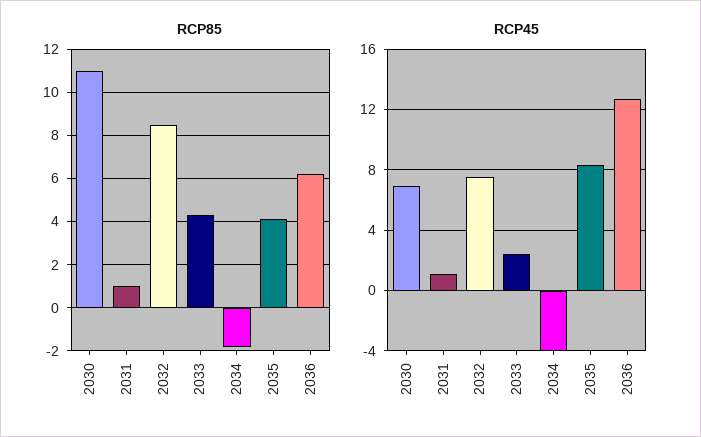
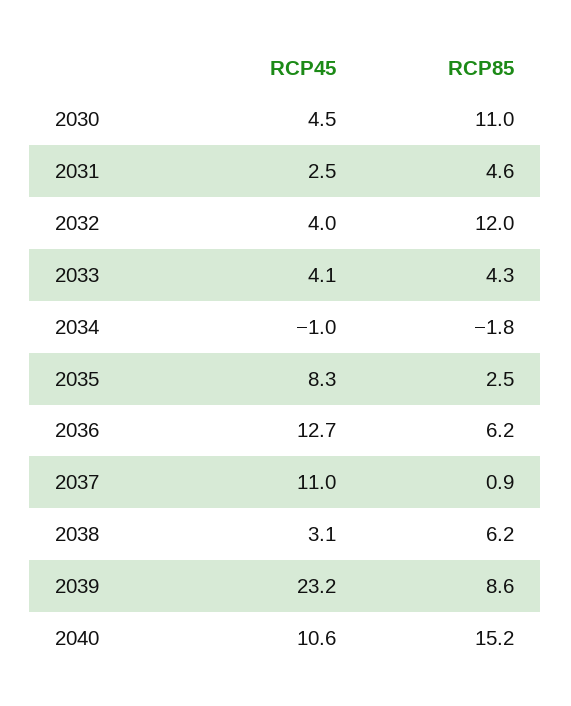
RCP85, 2031: 1 -> 4.6
RCP85, 2032: 8.5 -> 12
RCP85, 2035: 4 -> 2.5
RCP45, 2030: 7 -> 4.5
RCP45, 2031: 1 -> 2.5
RCP45, 2032: 7.5 -> 4
RCP45, 2033: 2.5 -> 4.1
RCP45, 2034: -4 -> -1
RCP45, 2037: none -> 11
RCP85, 2037: none -> 0.9
RCP45, 2038: none -> 3.1
RCP85, 2038: none -> 6.2
RCP45, 2039: none -> 23.2
RCP85, 2039: none -> 8.6
RCP45, 2040: none -> 10.6
RCP85, 2040: none -> 15.2

